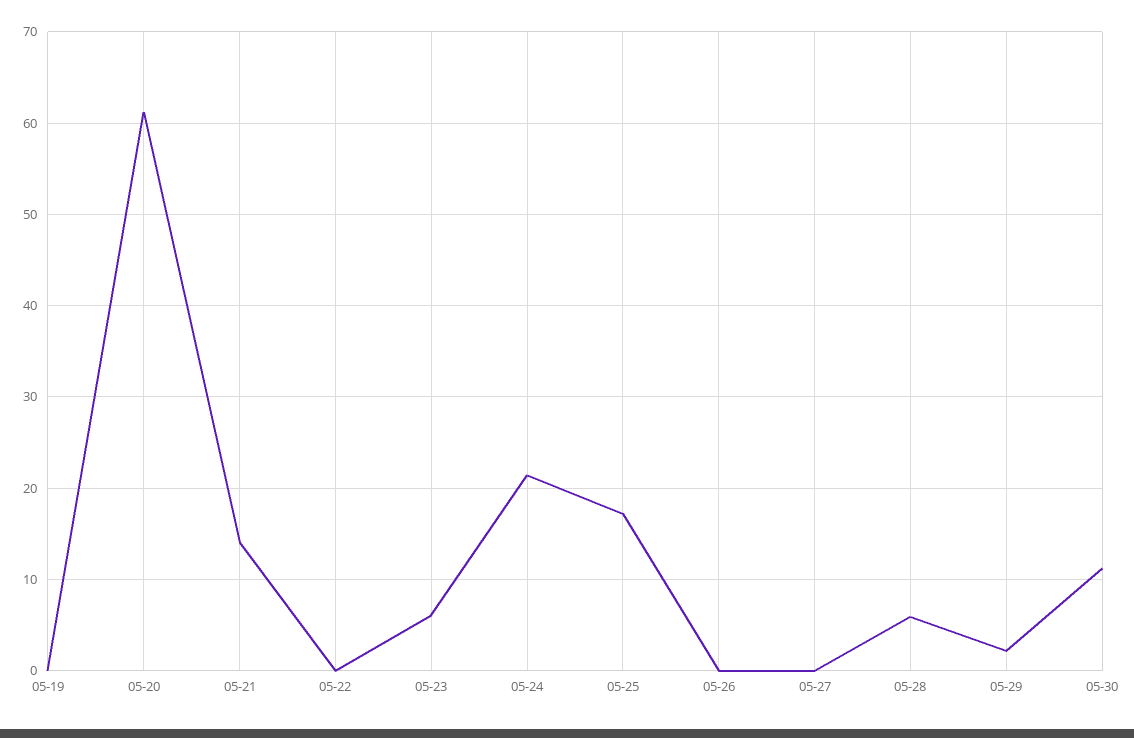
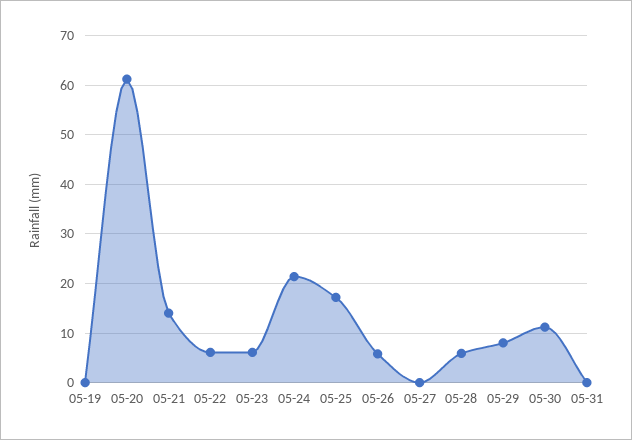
05-22: 0 -> 6
05-26: 0 -> 6
05-29: 2 -> 8
05-31: none -> 0

